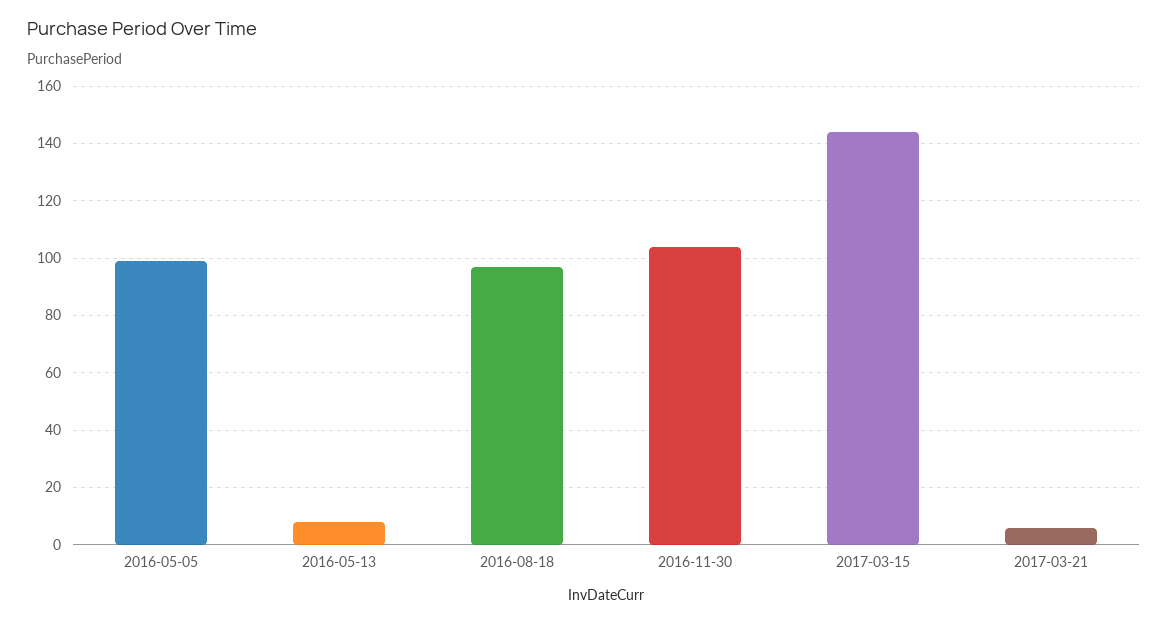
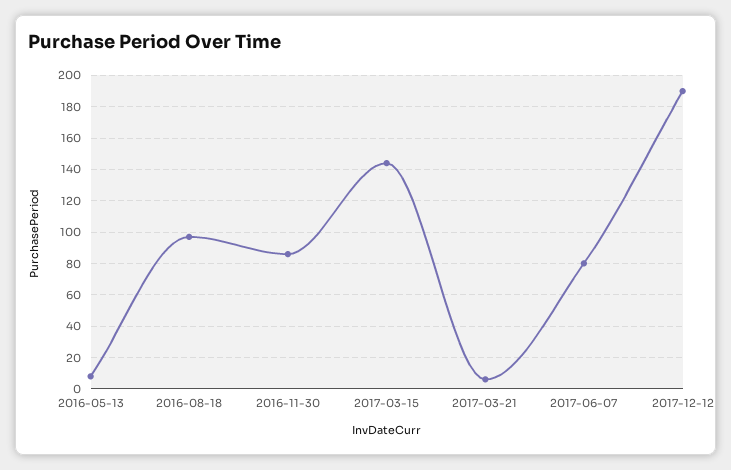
2016-05-05: 100 -> none
2016-11-30: 105 -> 85
2017-06-07: none -> 80
2017-12-12: none -> 190

